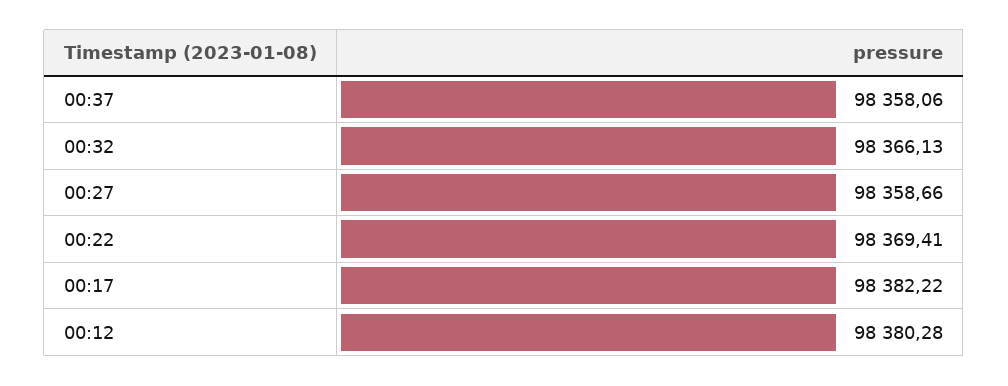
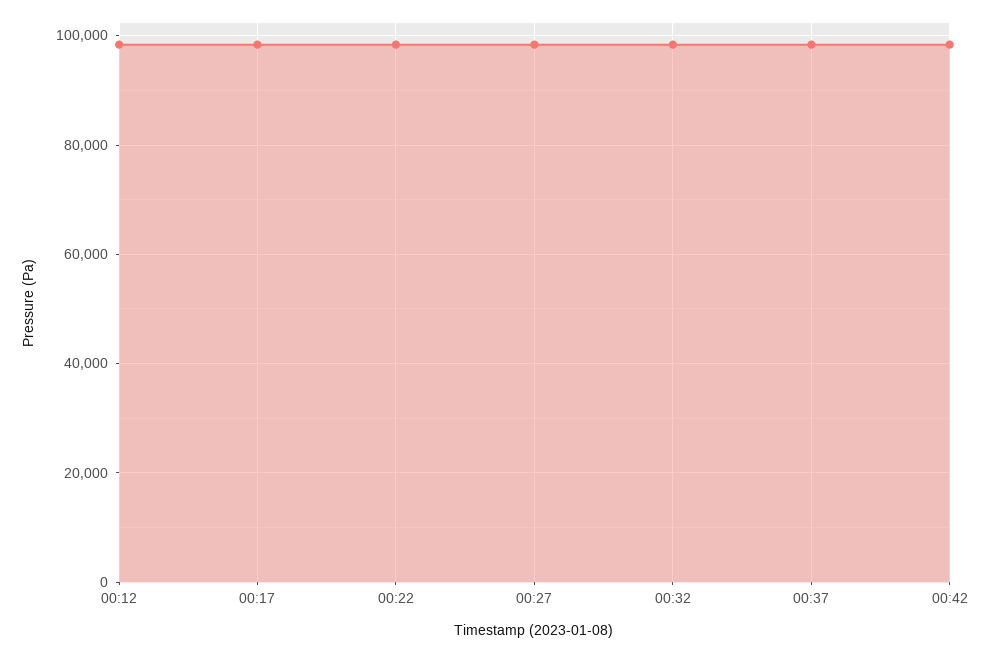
00:42: none -> 98000

